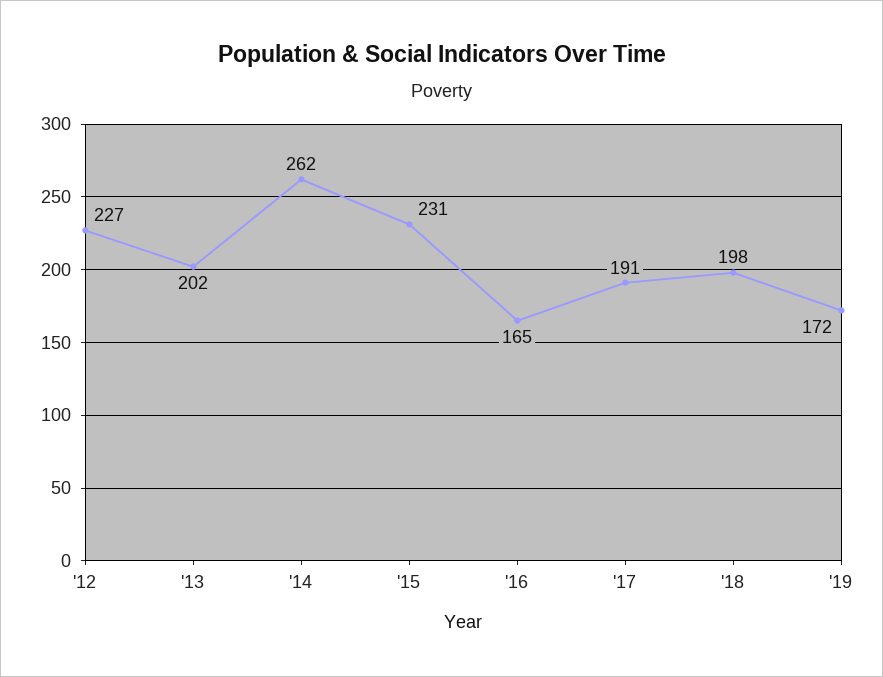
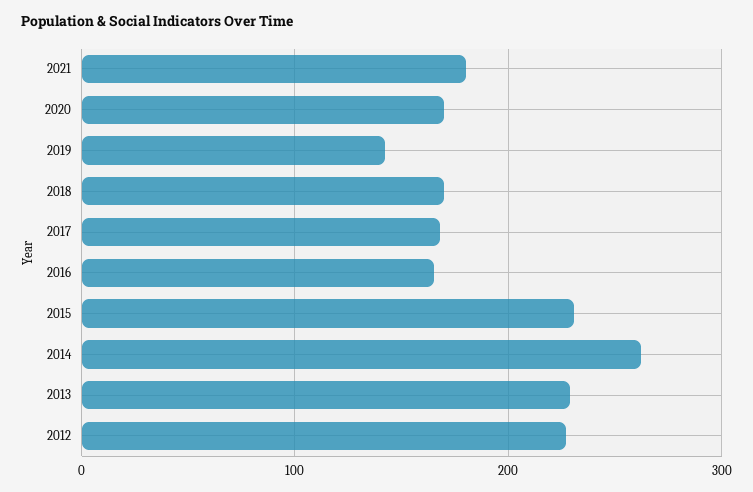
'13: 202 -> 230
'17: 191 -> 170
'18: 198 -> 170
'19: 172 -> 140
2021: none -> 180
2020: none -> 170

